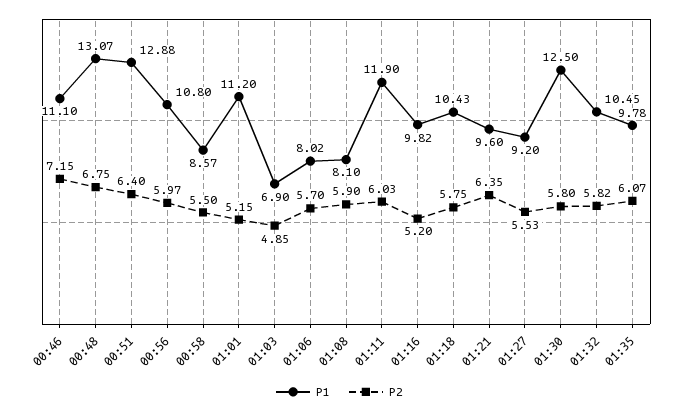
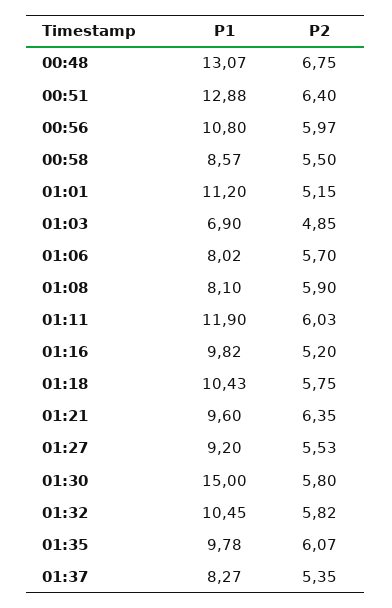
P1, 00:46: 11.1 -> none
P2, 00:46: 7.15 -> none
P1, 01:30: 12.5 -> 15
P1, 01:37: none -> 8.27
P2, 01:37: none -> 5.35

